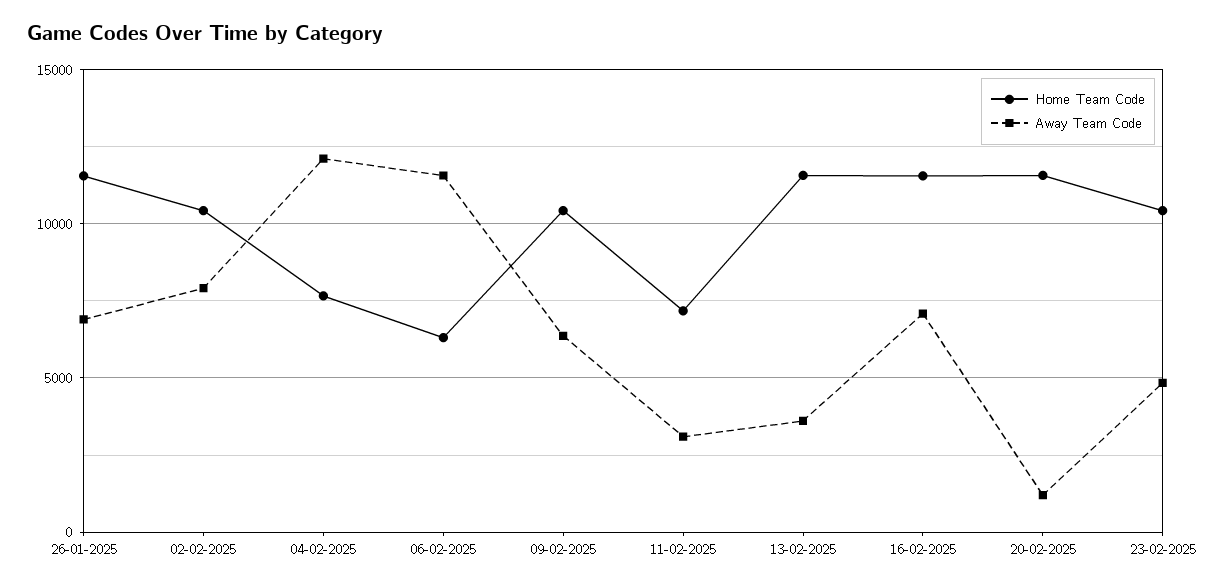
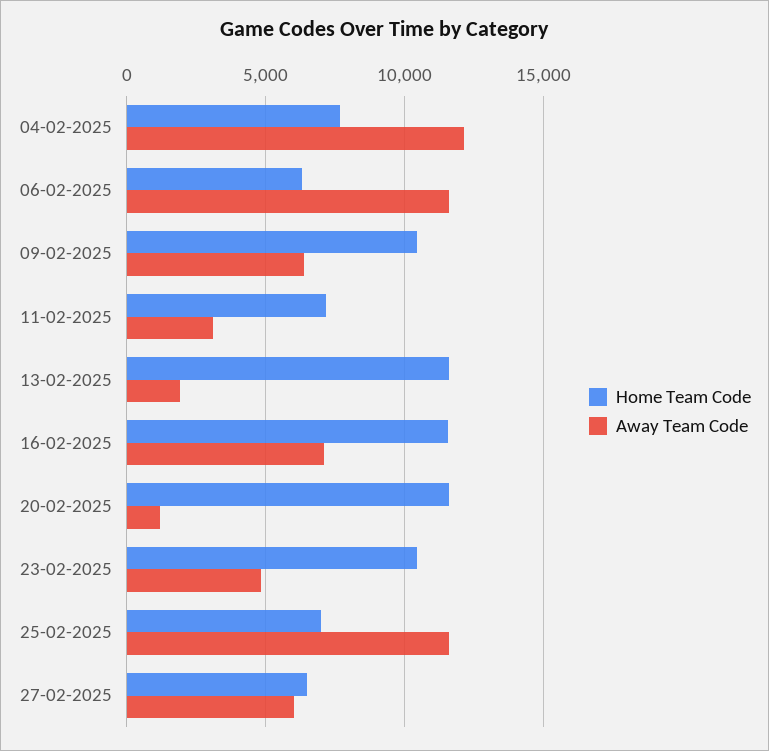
Home Team Code, 26-01-2025: 11500 -> none
Away Team Code, 26-01-2025: 7000 -> none
Home Team Code, 02-02-2025: 10500 -> none
Away Team Code, 02-02-2025: 8000 -> none
Away Team Code, 13-02-2025: 3500 -> 2000
Home Team Code, 25-02-2025: none -> 7000
Away Team Code, 25-02-2025: none -> 11500
Home Team Code, 27-02-2025: none -> 6500
Away Team Code, 27-02-2025: none -> 6000

